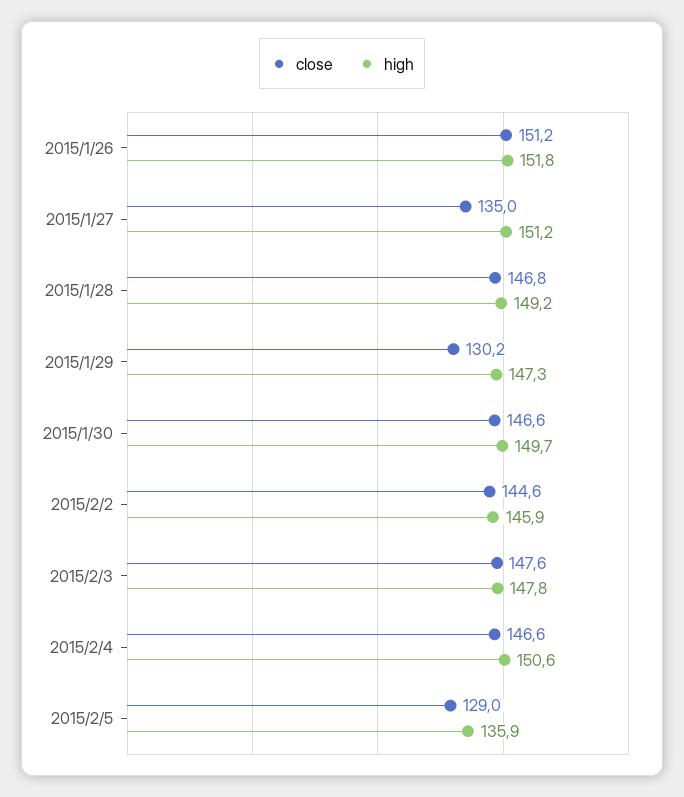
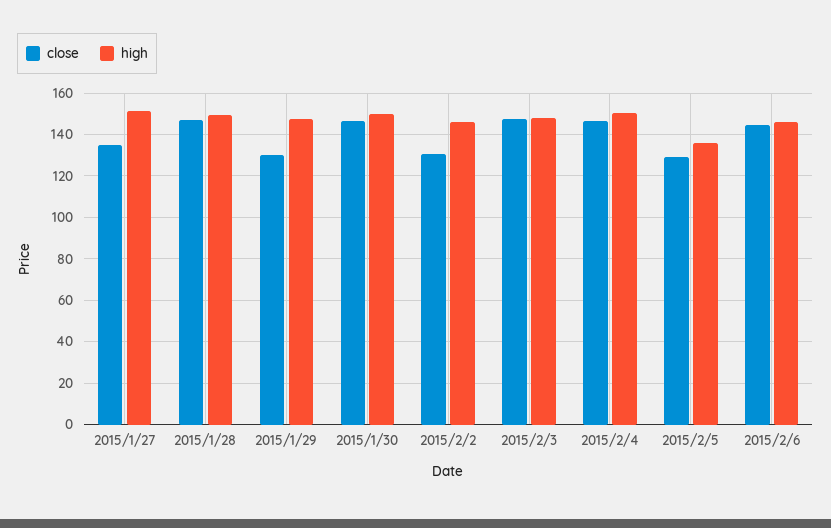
close, 2015/1/26: 151.2 -> none
high, 2015/1/26: 151.8 -> none
close, 2015/2/2: 144.6 -> 130
close, 2015/2/6: none -> 145
high, 2015/2/6: none -> 145

